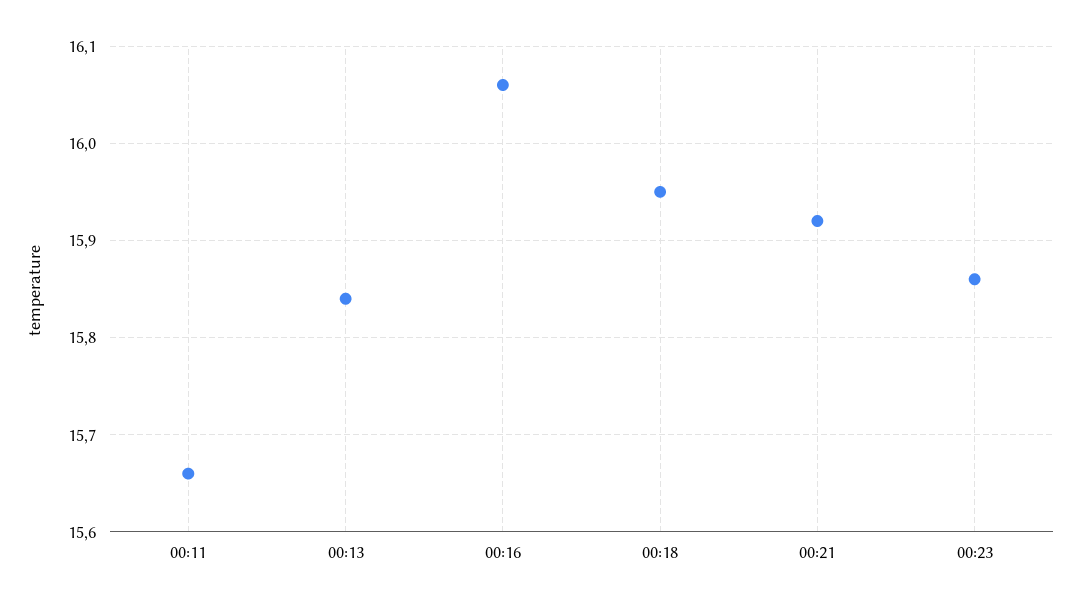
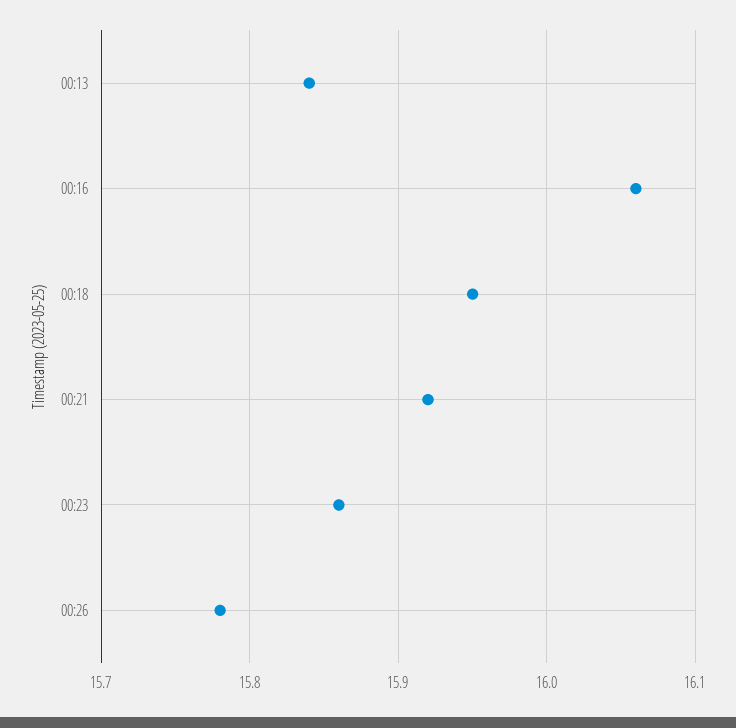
00:11: 15.66 -> none
00:26: none -> 15.78

